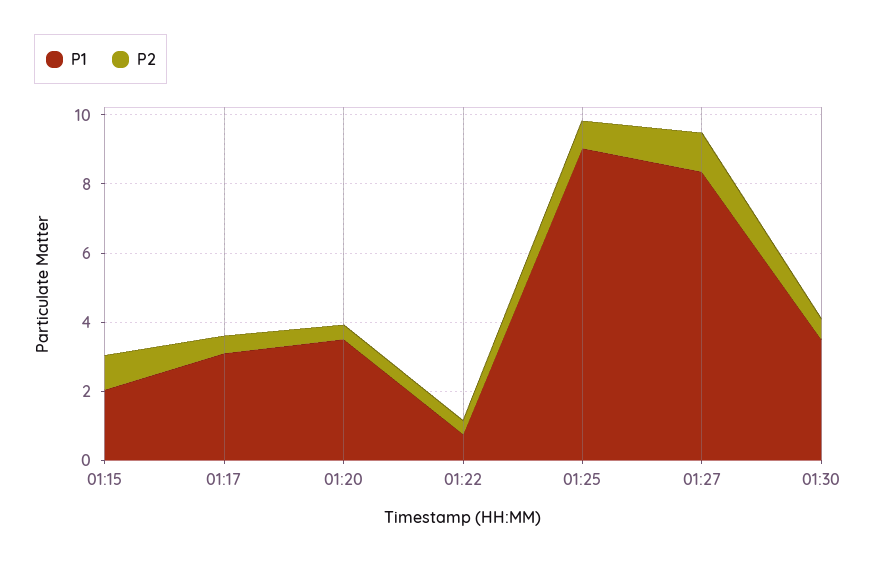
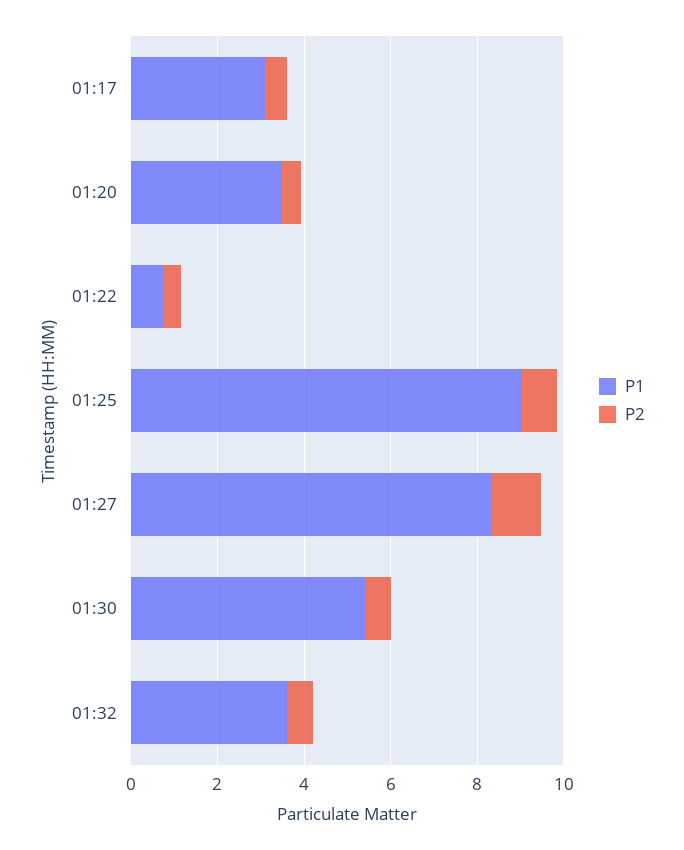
P1, 01:15: 2 -> none
P2, 01:15: 1 -> none
P1, 01:30: 3.5 -> 5.5
P1, 01:32: none -> 3.5
P2, 01:32: none -> 0.5

